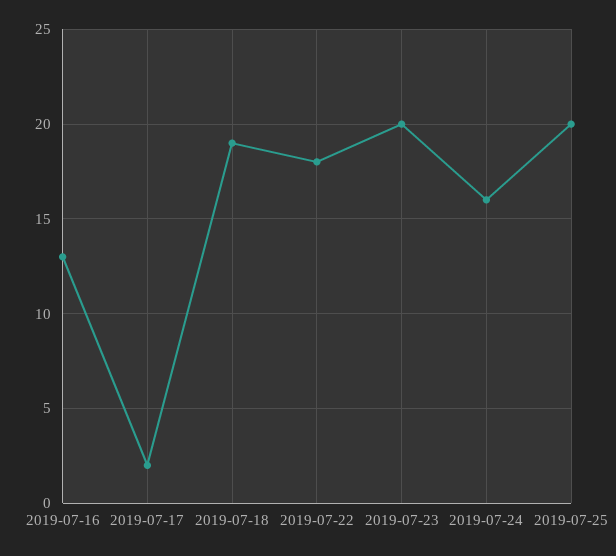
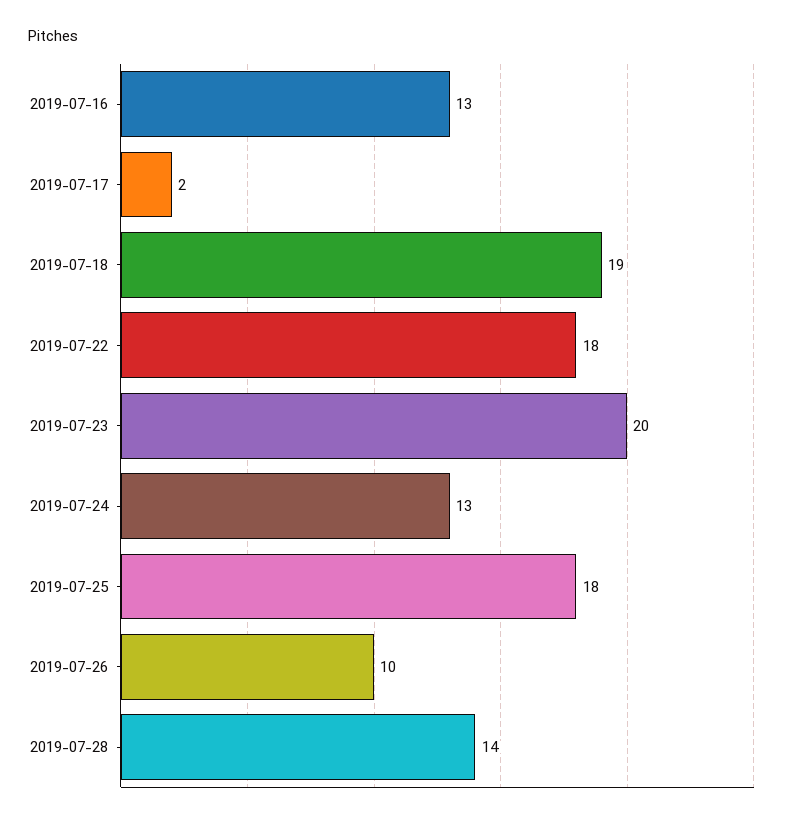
2019-07-24: 16 -> 13
2019-07-25: 20 -> 18
2019-07-26: none -> 10
2019-07-28: none -> 14

